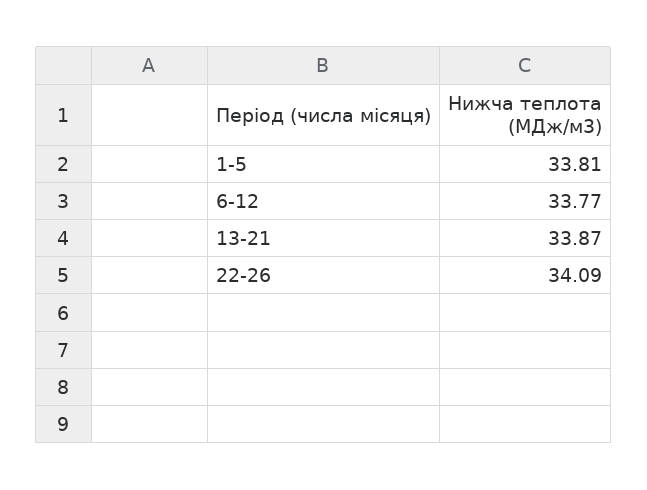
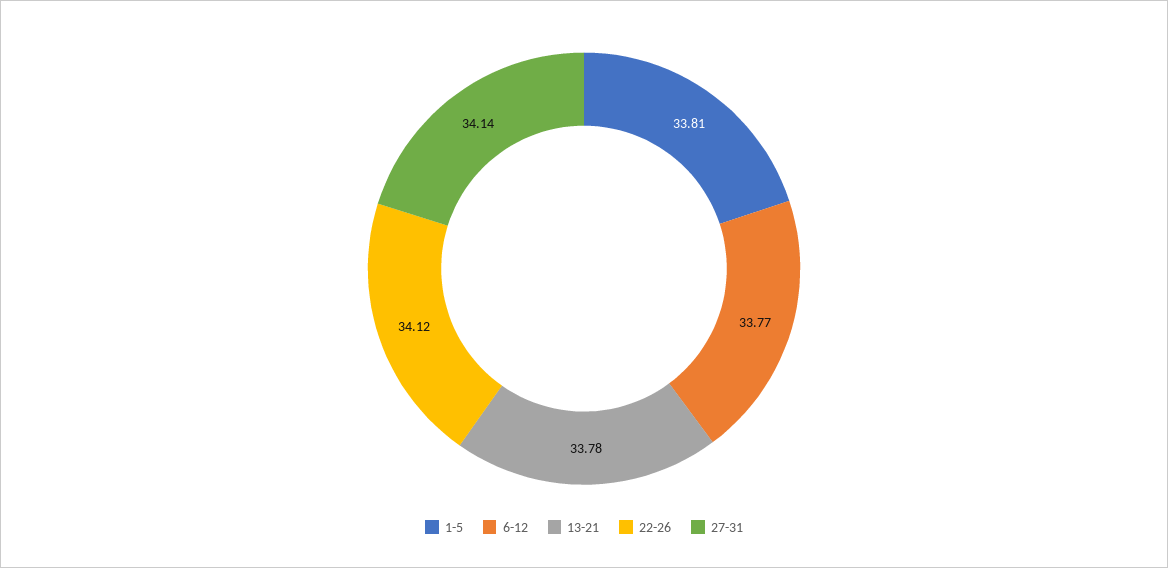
13-21: 33.87 -> 33.78
22-26: 34.09 -> 34.12
27-31: none -> 34.14

